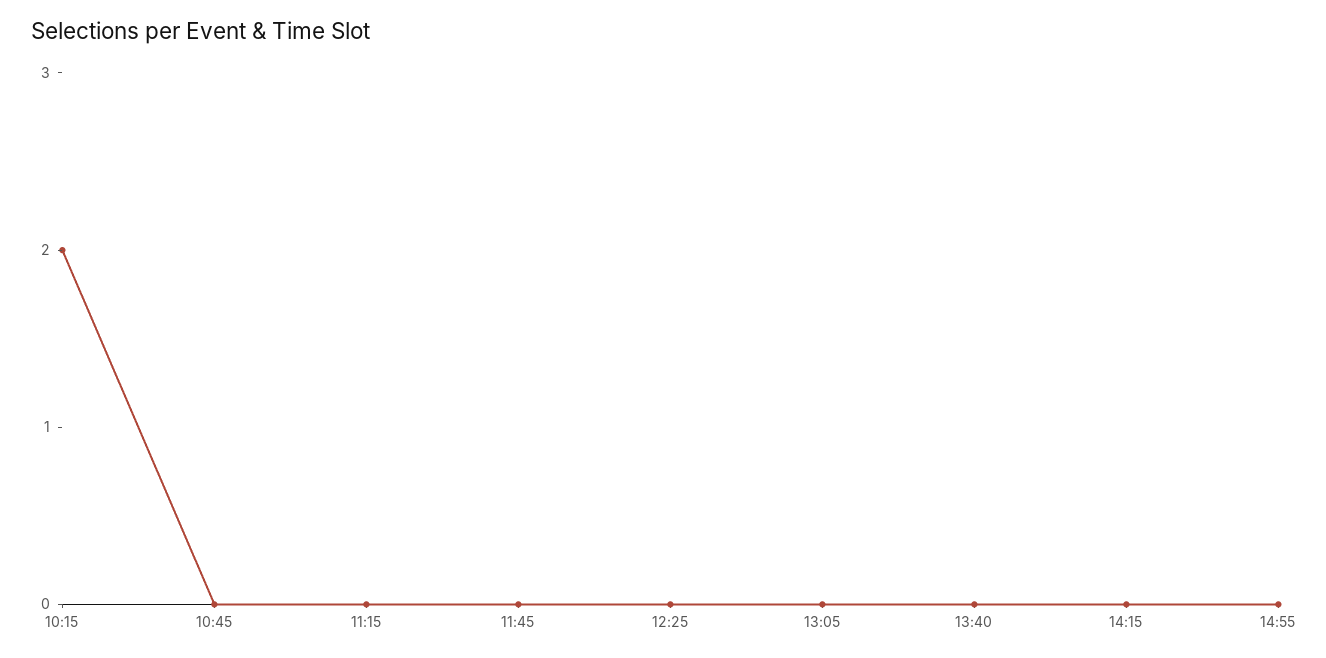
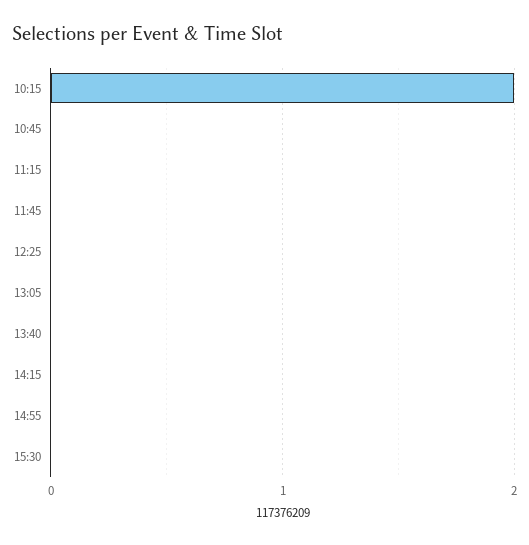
15:30: none -> 0

